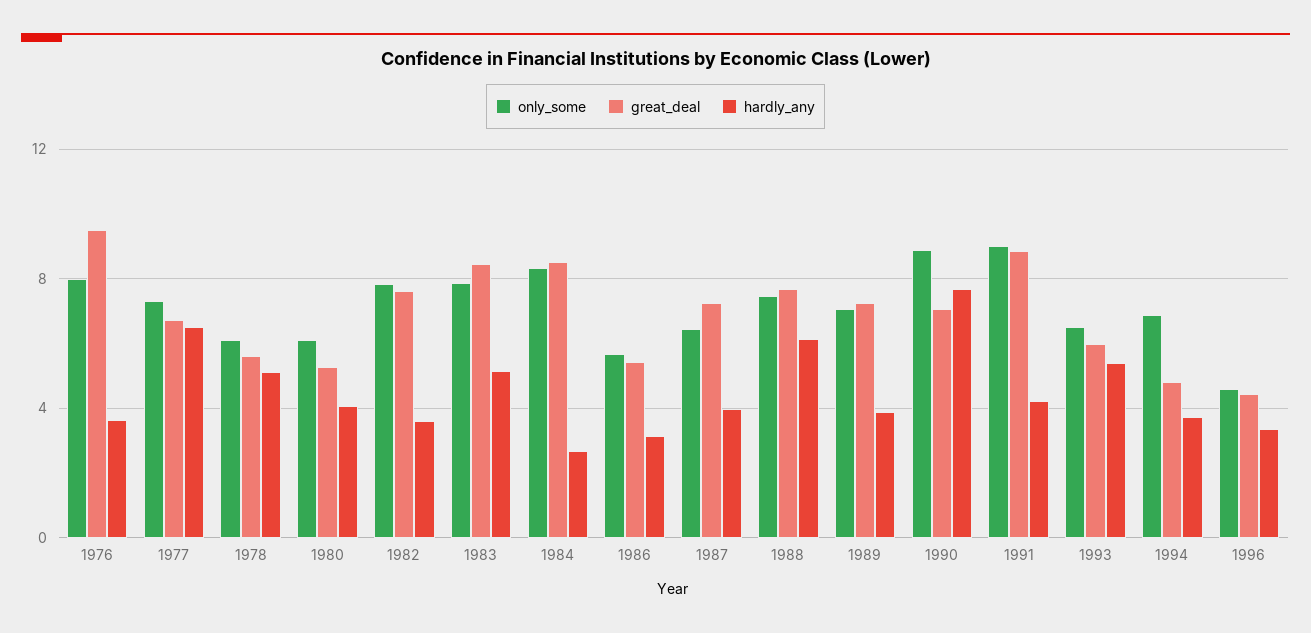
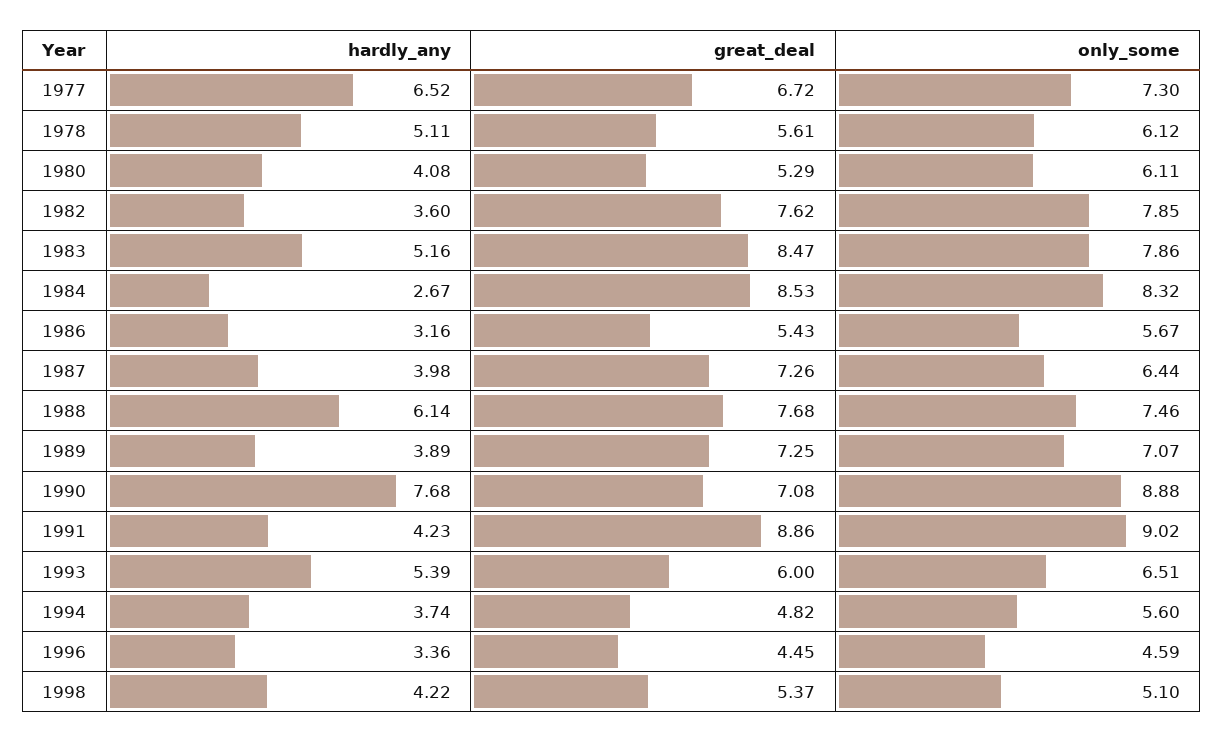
only_some, 1976: 8 -> none
great_deal, 1976: 9.5 -> none
hardly_any, 1976: 3.5 -> none
only_some, 1994: 7 -> 5.6
hardly_any, 1998: none -> 4.22
great_deal, 1998: none -> 5.37
only_some, 1998: none -> 5.1

